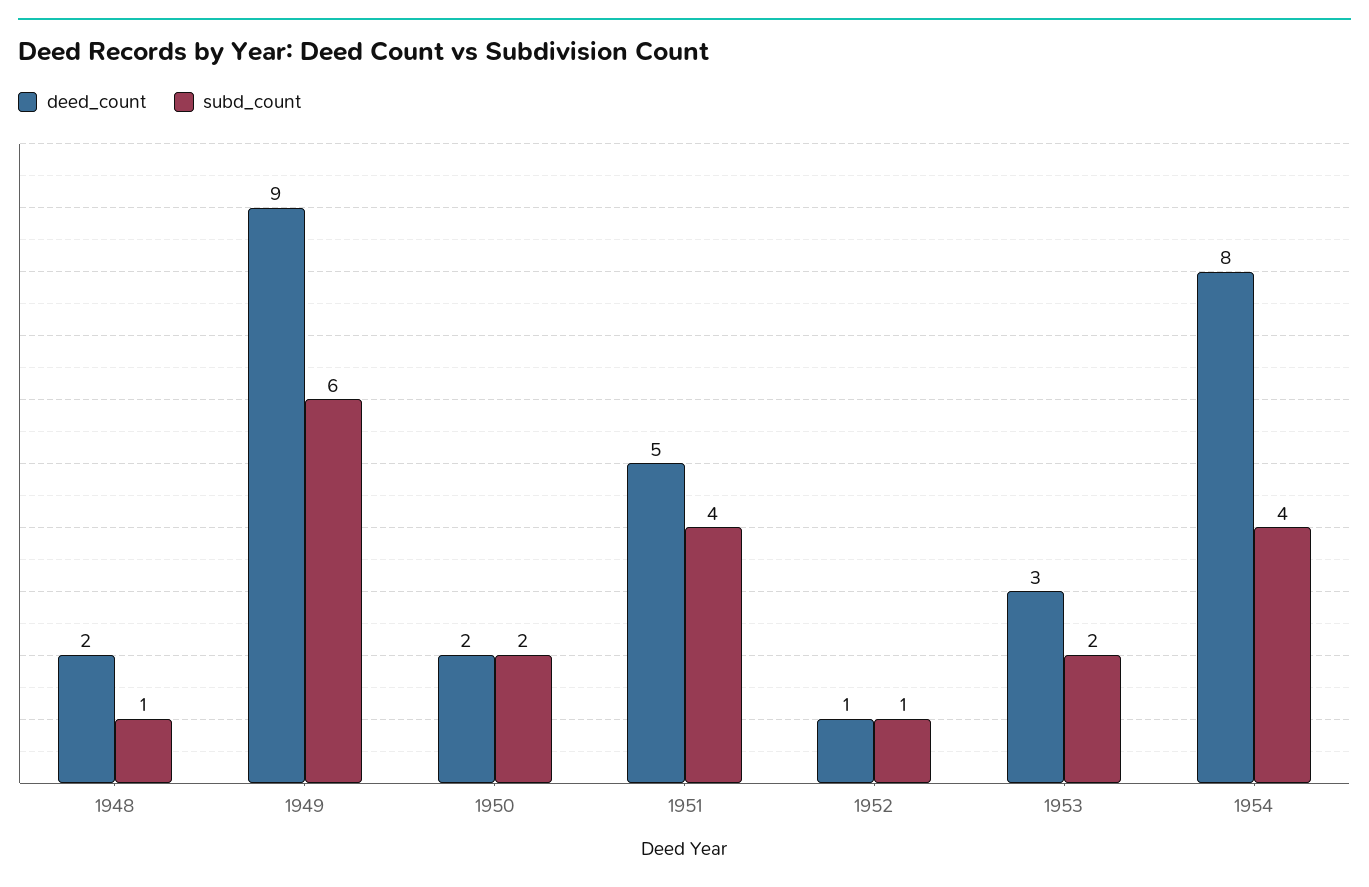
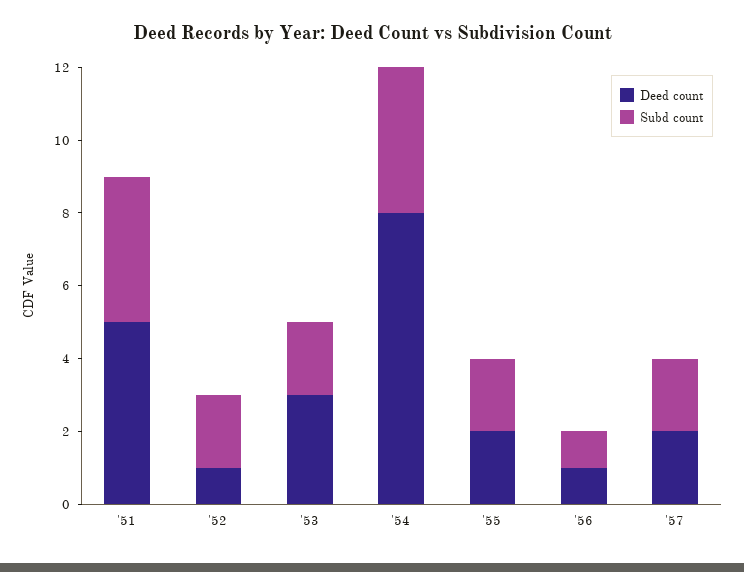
deed_count, 1948: 2 -> none
subd_count, 1948: 1 -> none
deed_count, 1949: 9 -> none
subd_count, 1949: 6 -> none
deed_count, 1950: 2 -> none
subd_count, 1950: 2 -> none
subd_count, 1952: 1 -> 2
deed_count, '55: none -> 2
subd_count, '55: none -> 2
deed_count, '56: none -> 1
subd_count, '56: none -> 1
deed_count, '57: none -> 2
subd_count, '57: none -> 2

